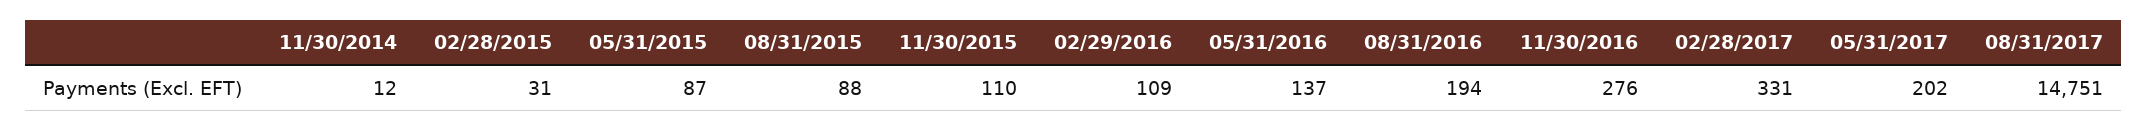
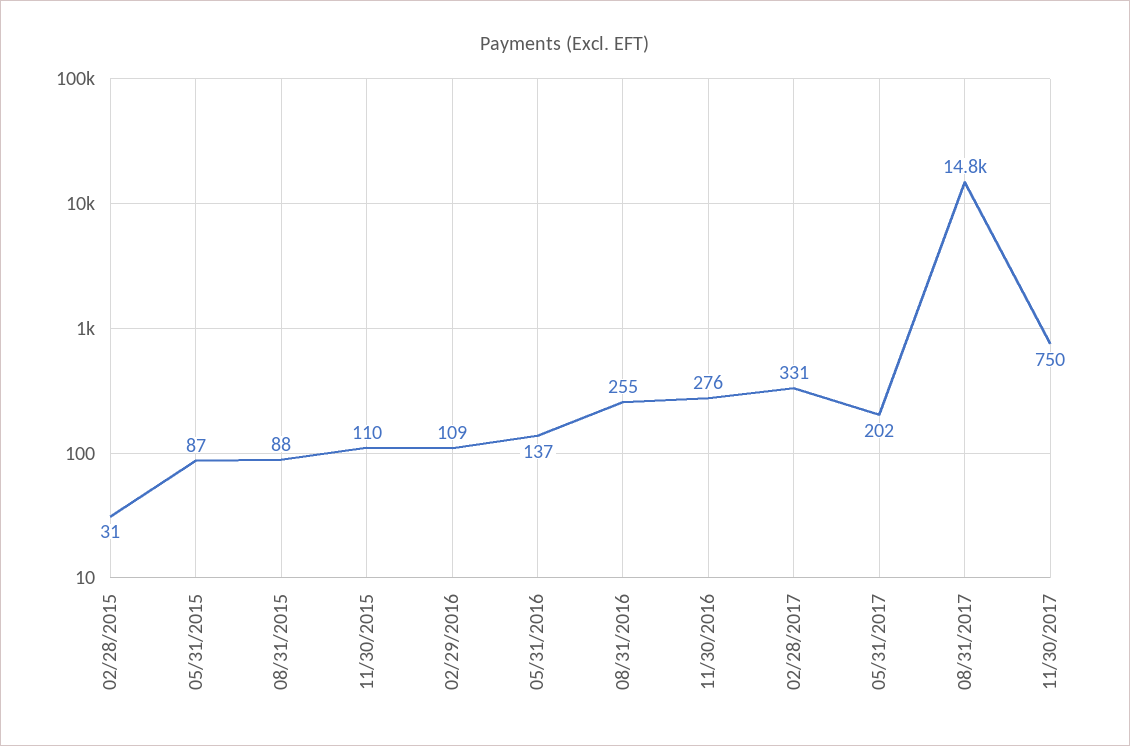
11/30/2014: 12 -> none
08/31/2016: 194 -> 255
11/30/2017: none -> 750

